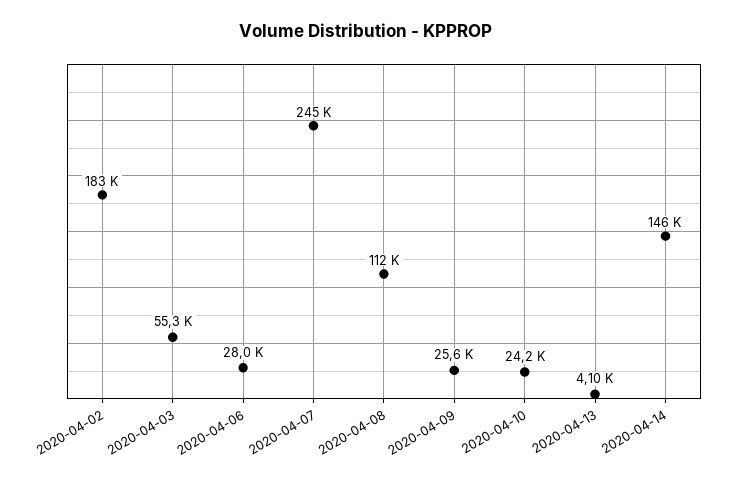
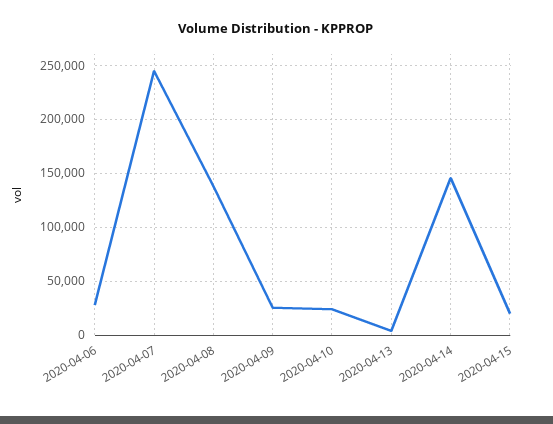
2020-04-02: 183000 -> none
2020-04-03: 55300 -> none
2020-04-08: 112000 -> 140000
2020-04-15: none -> 20000

